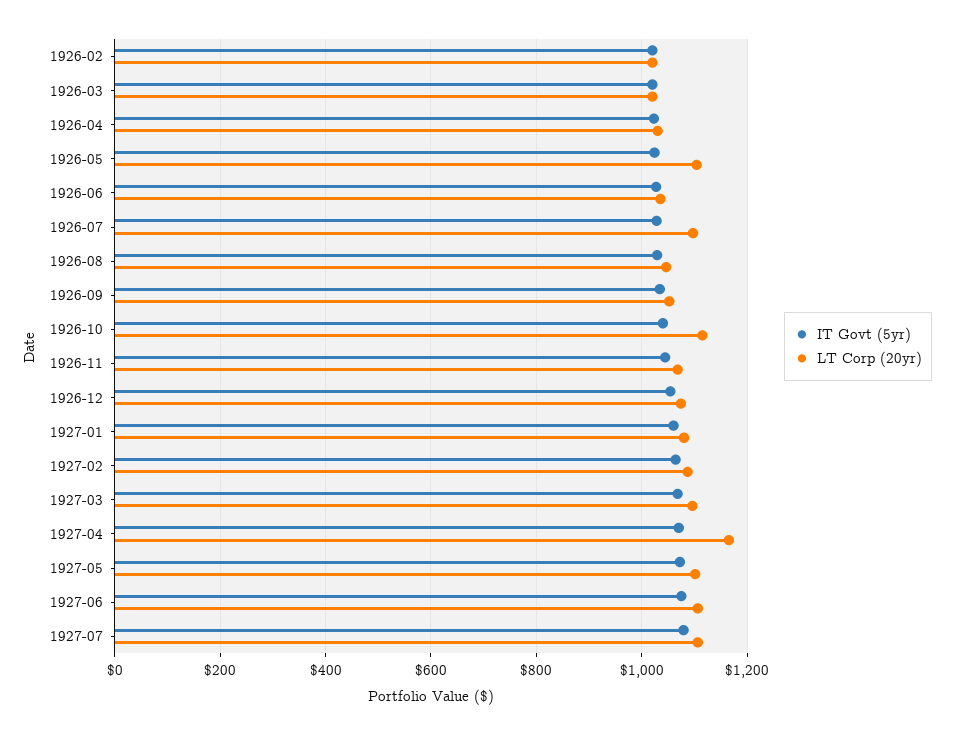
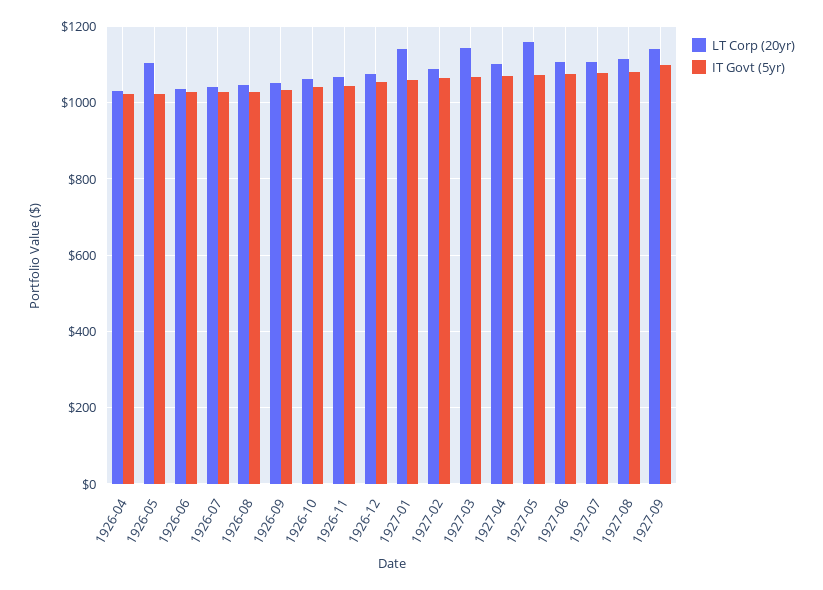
IT Govt (5yr), 1926-02: 1020 -> none
LT Corp (20yr), 1926-02: 1020 -> none
IT Govt (5yr), 1926-03: 1020 -> none
LT Corp (20yr), 1926-03: 1020 -> none
LT Corp (20yr), 1926-07: 1100 -> 1040
LT Corp (20yr), 1926-10: 1120 -> 1060
LT Corp (20yr), 1927-01: 1080 -> 1140
LT Corp (20yr), 1927-03: 1100 -> 1140
LT Corp (20yr), 1927-04: 1160 -> 1100
LT Corp (20yr), 1927-05: 1100 -> 1160
LT Corp (20yr), 1927-08: none -> 1120
IT Govt (5yr), 1927-08: none -> 1080
LT Corp (20yr), 1927-09: none -> 1140
IT Govt (5yr), 1927-09: none -> 1100

